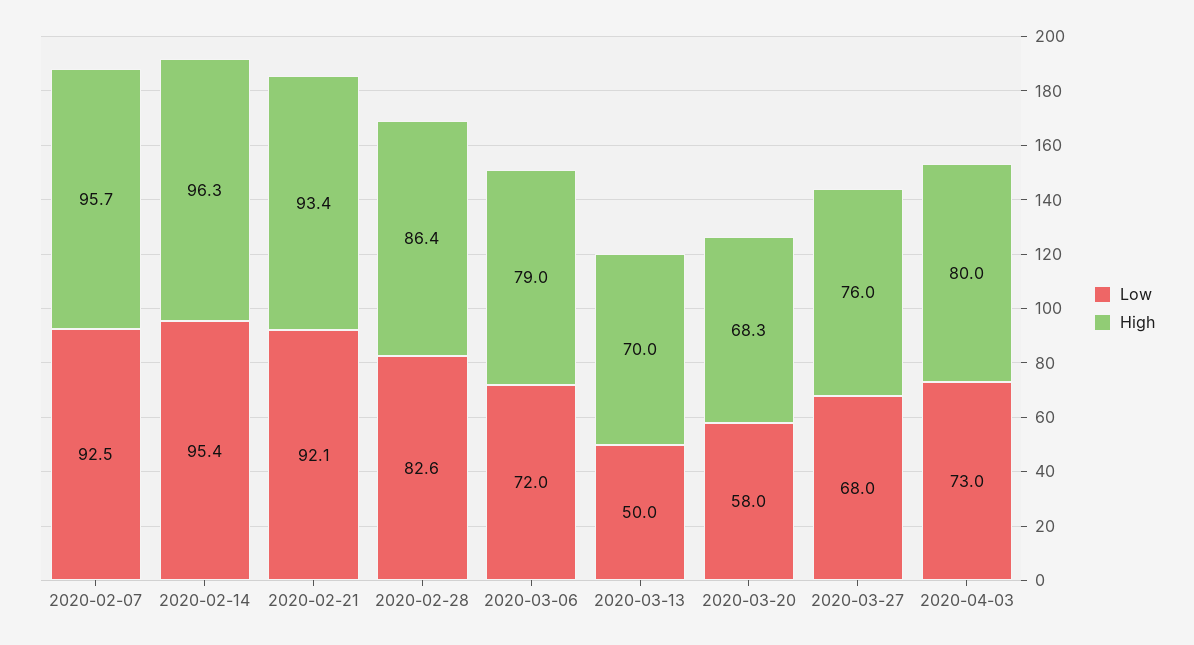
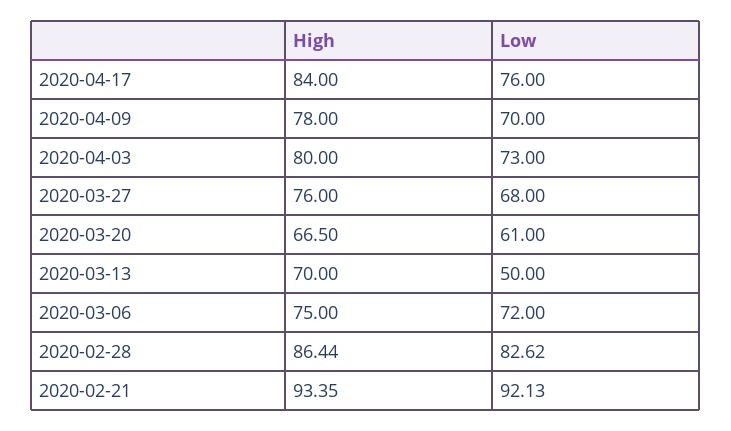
Low, 2020-02-07: 92.5 -> none
High, 2020-02-07: 95.7 -> none
Low, 2020-02-14: 95.4 -> none
High, 2020-02-14: 96.3 -> none
High, 2020-03-06: 79 -> 75
Low, 2020-03-20: 58 -> 61
High, 2020-03-20: 68.3 -> 66.5
High, 2020-04-17: none -> 84
Low, 2020-04-17: none -> 76
High, 2020-04-09: none -> 78
Low, 2020-04-09: none -> 70

